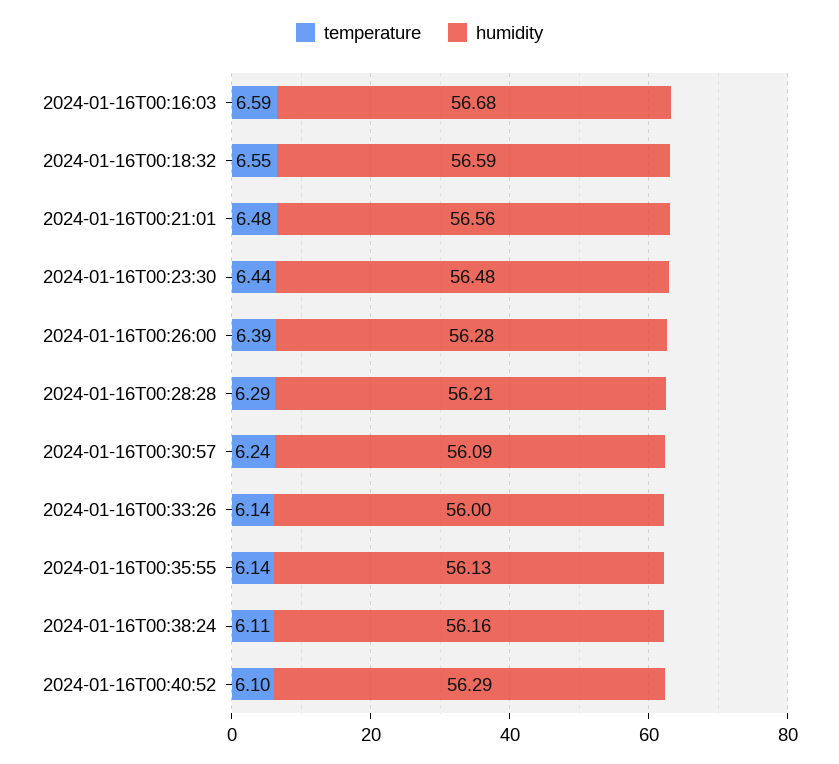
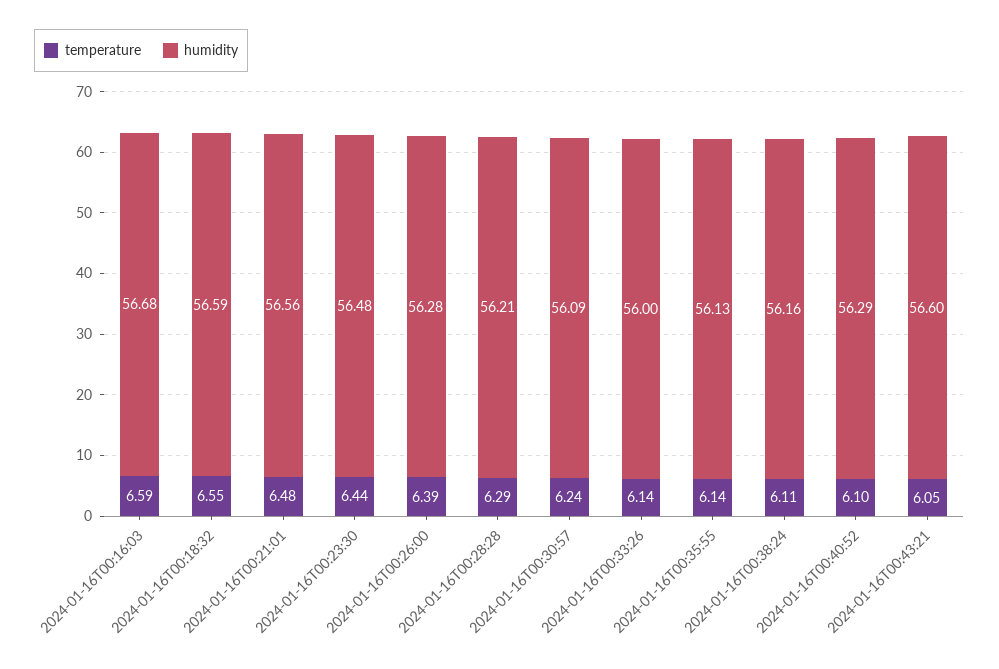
temperature, 2024-01-16T00:43:21: none -> 6.05
humidity, 2024-01-16T00:43:21: none -> 56.6

